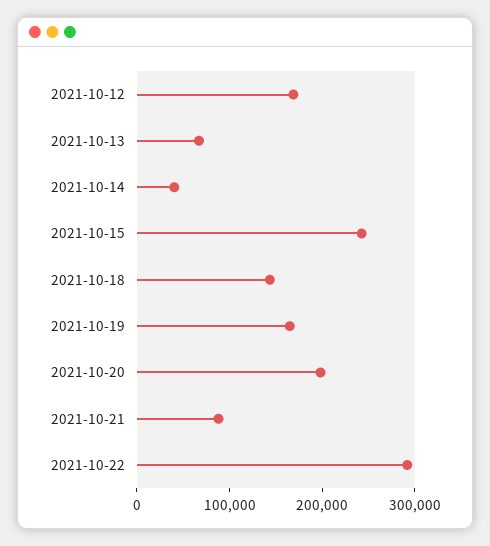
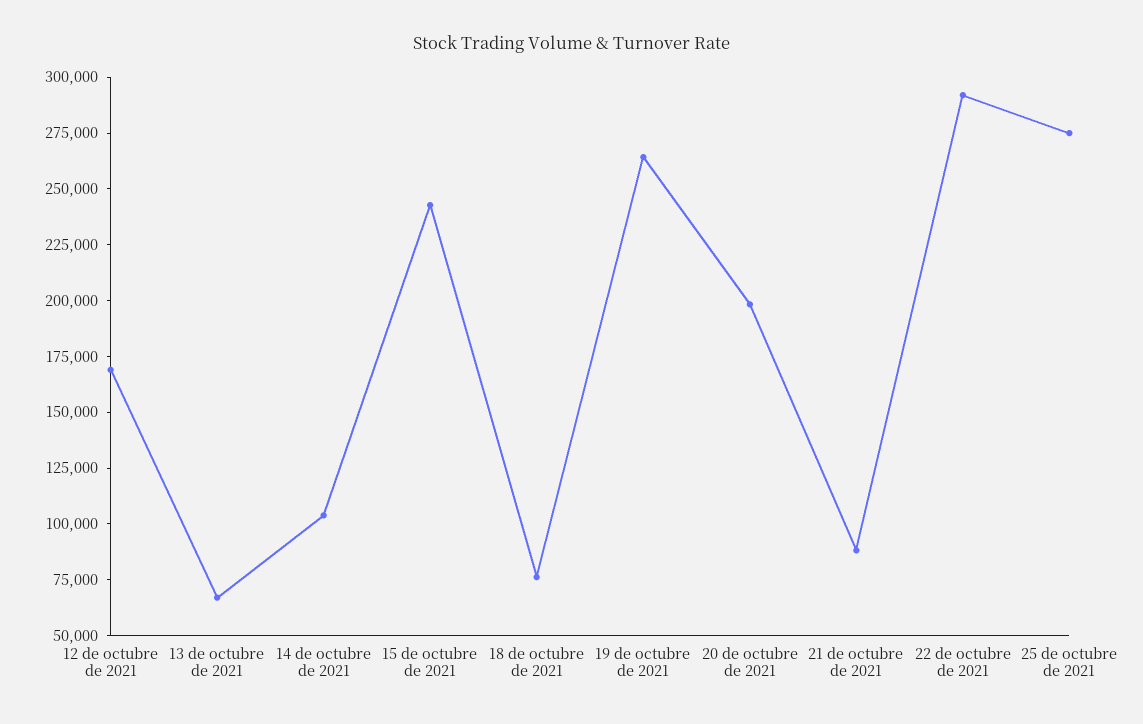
2021-10-14: 40000 -> 105000
2021-10-18: 140000 -> 75000
2021-10-19: 160000 -> 265000
25 de octubre de 2021: none -> 275000

